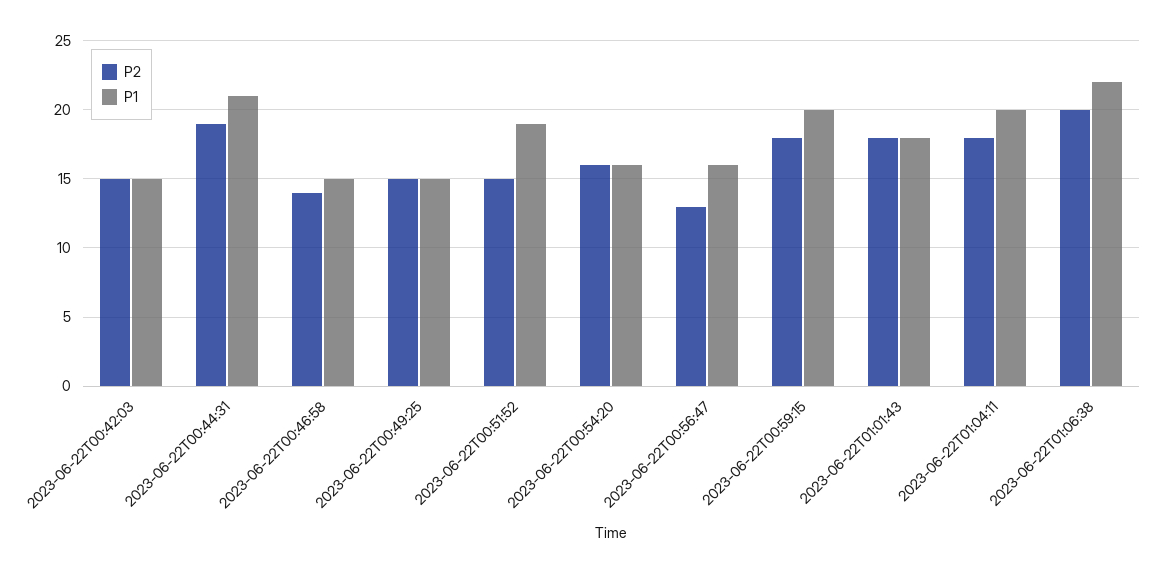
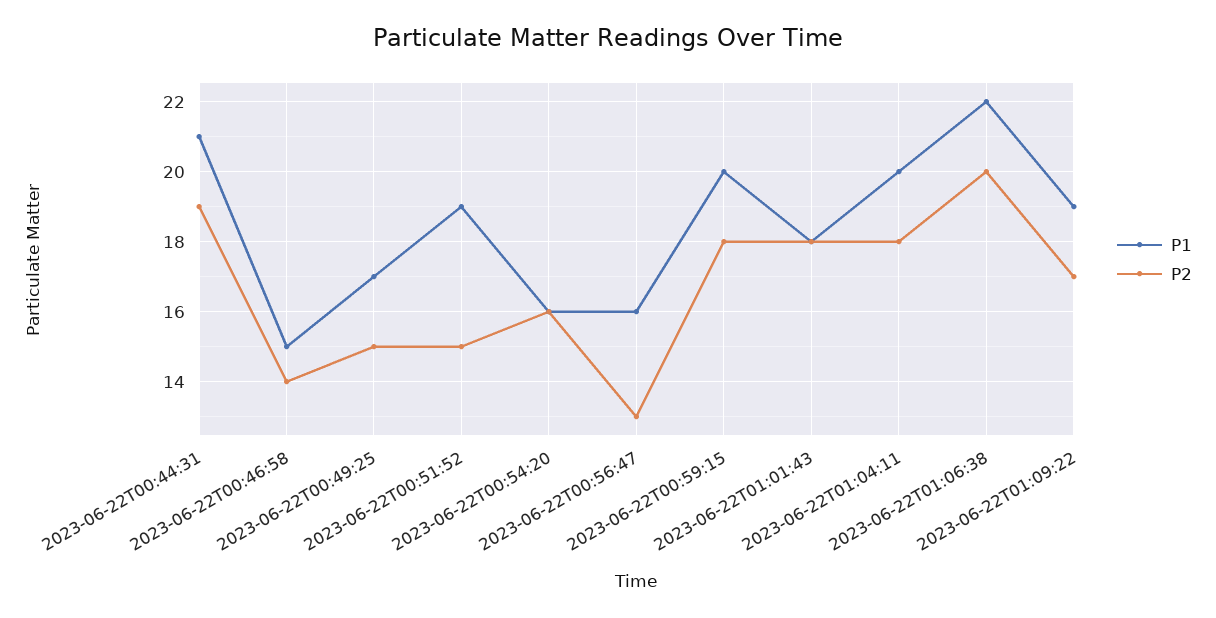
P2, 2023-06-22T00:42:03: 15 -> none
P1, 2023-06-22T00:42:03: 15 -> none
P1, 2023-06-22T00:49:25: 15 -> 17
P1, 2023-06-22T01:09:22: none -> 19
P2, 2023-06-22T01:09:22: none -> 17

